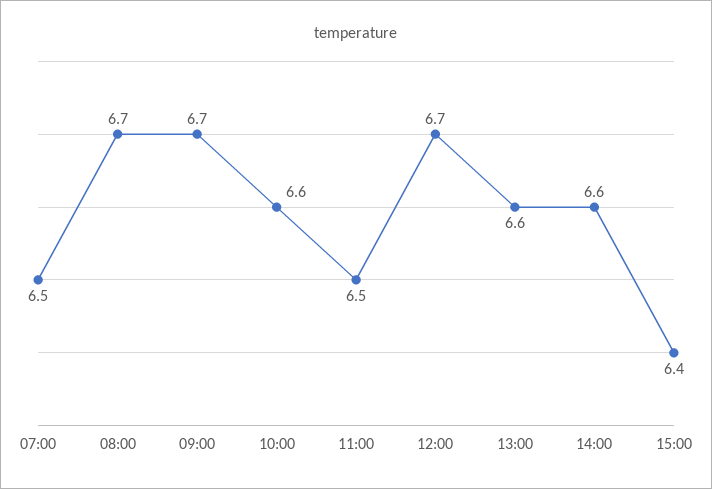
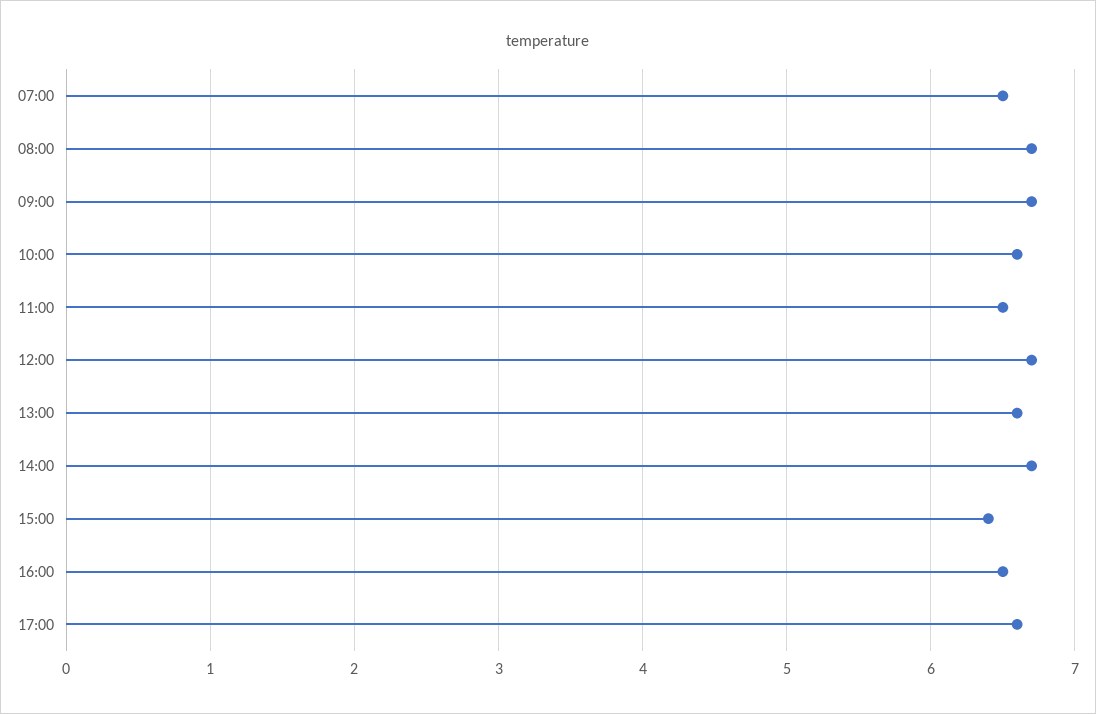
14:00: 6.6 -> 6.7
16:00: none -> 6.5
17:00: none -> 6.6

